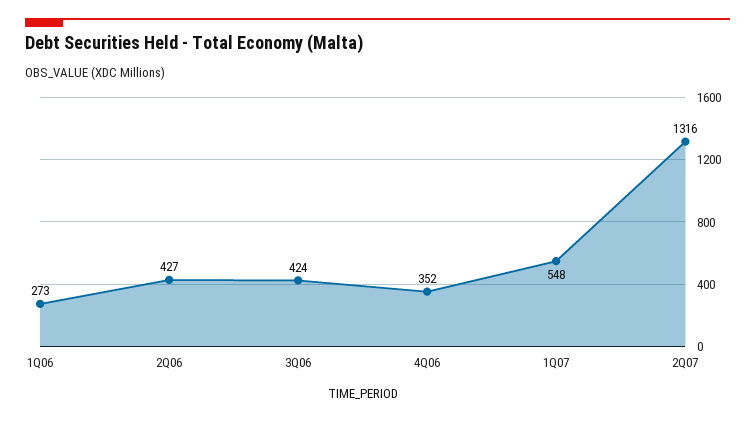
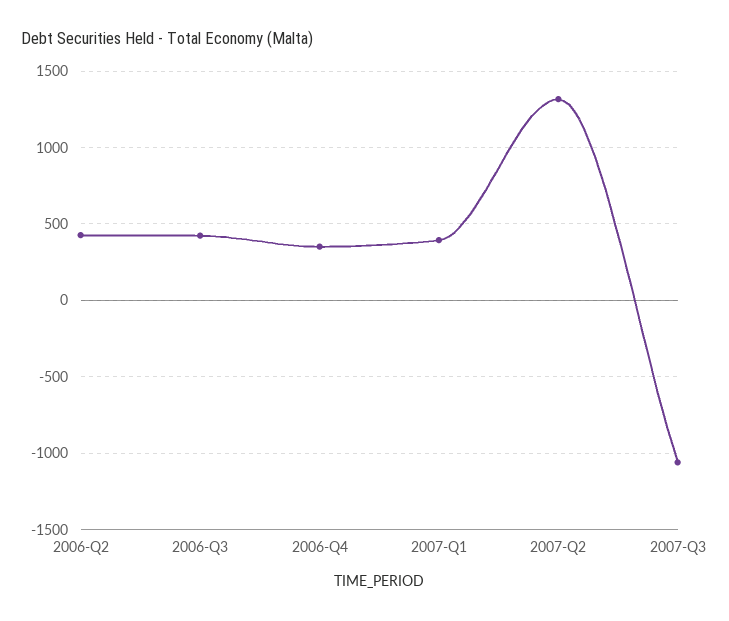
1Q06: 273 -> none
1Q07: 548 -> 400
2007-Q3: none -> -1050

